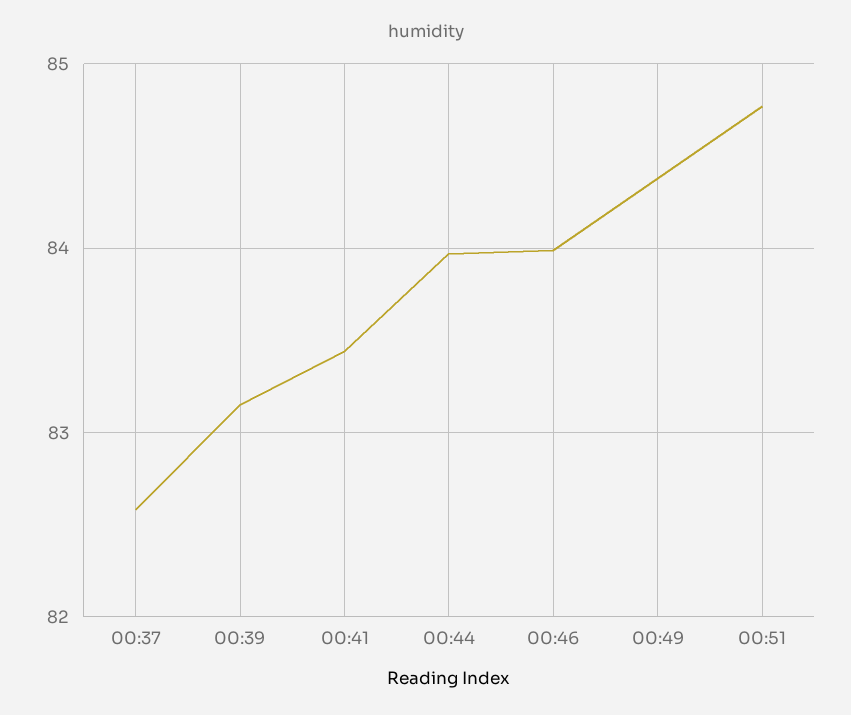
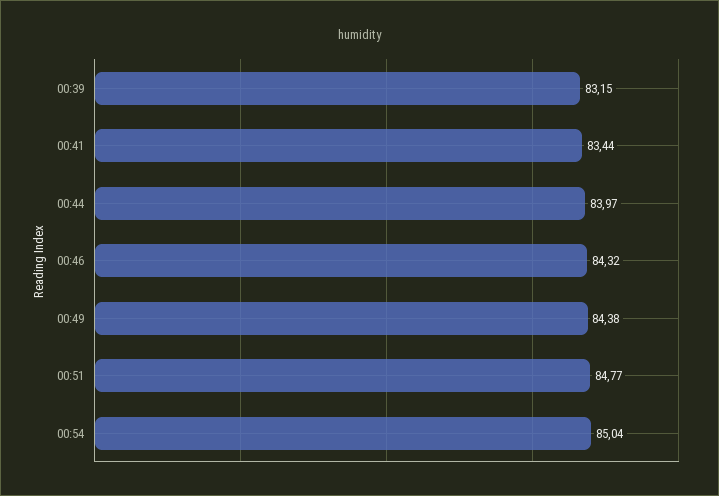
00:37: 82.6 -> none
00:46: 84 -> 84.32
00:54: none -> 85.04

